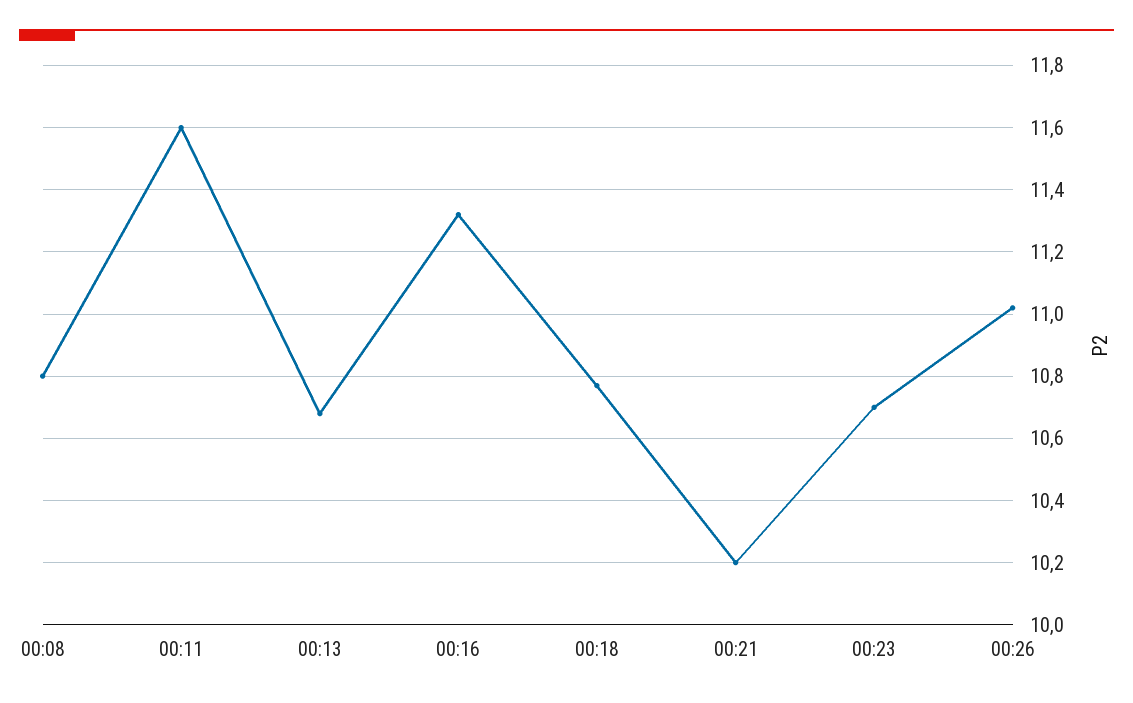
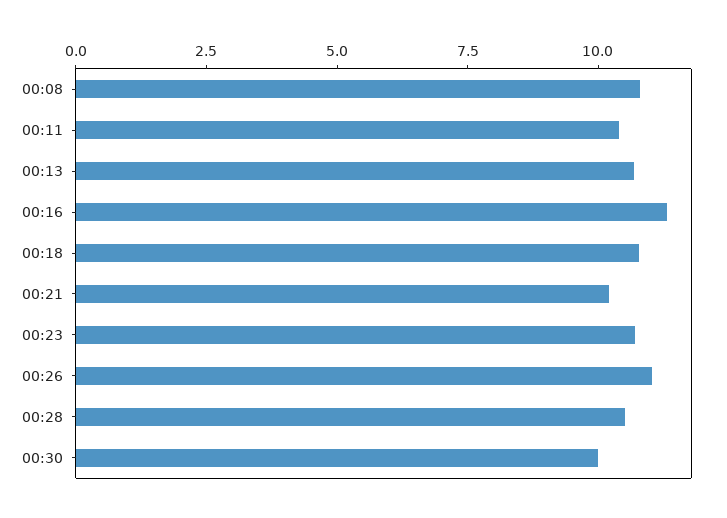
00:11: 11.6 -> 10.5
00:28: none -> 10.5
00:30: none -> 10

